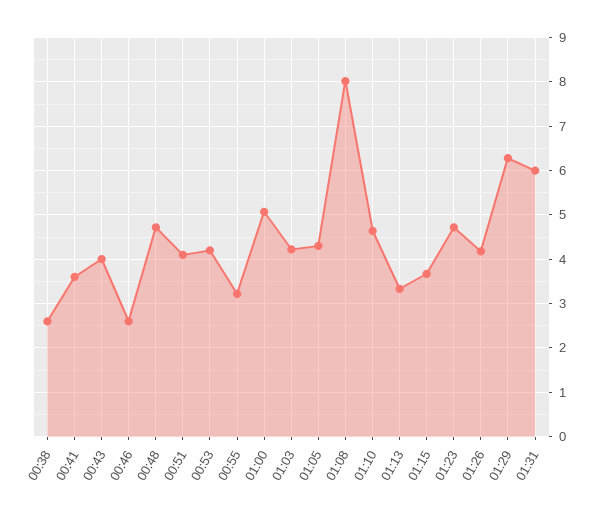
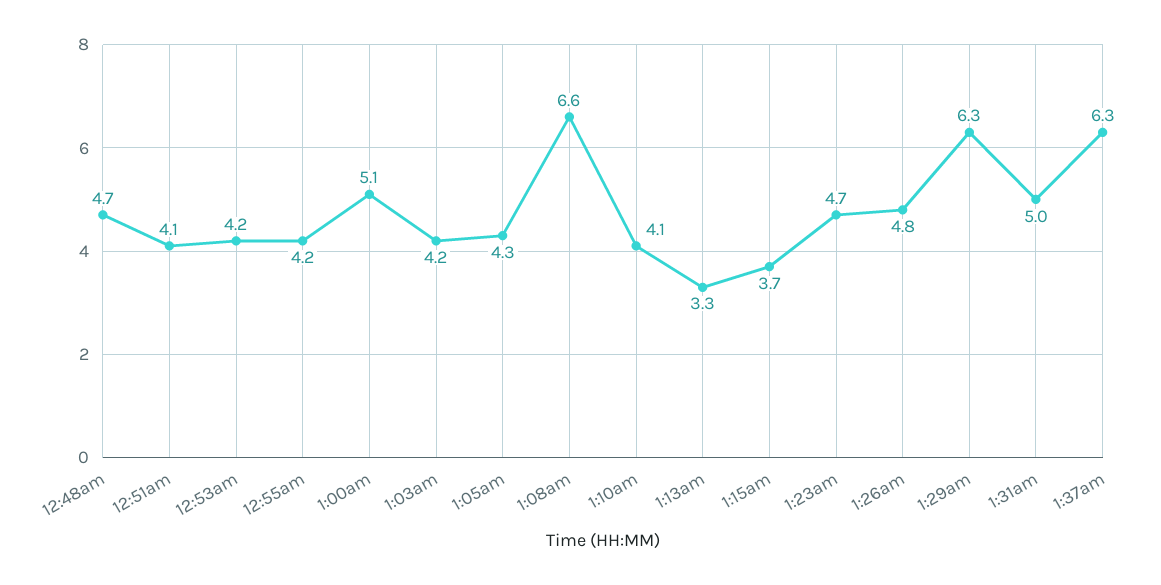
00:38: 2.6 -> none
00:41: 3.6 -> none
00:43: 4 -> none
00:46: 2.6 -> none
00:55: 3.2 -> 4.2
01:08: 8 -> 6.6
01:10: 4.6 -> 4.1
01:26: 4.2 -> 4.8
01:31: 6 -> 5
1:37am: none -> 6.3

